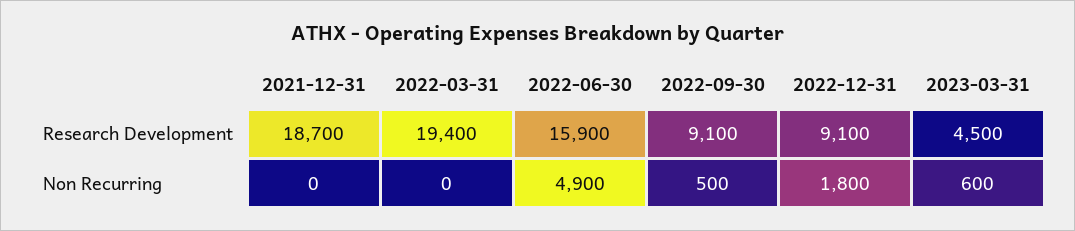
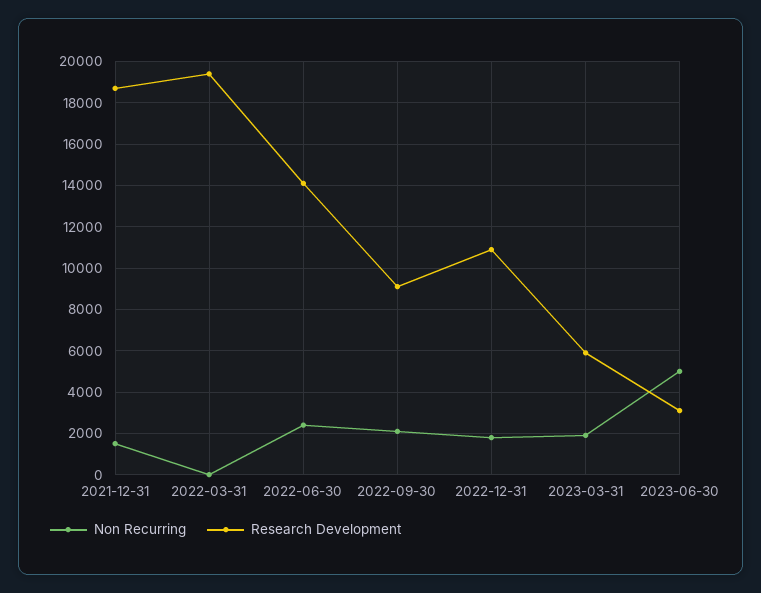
Research Development, 2022-06-30: 15900 -> 14000
Research Development, 2022-12-31: 9100 -> 11000
Research Development, 2023-03-31: 4500 -> 6000
Non Recurring, 2021-12-31: 0 -> 1500
Non Recurring, 2022-06-30: 4900 -> 2500
Non Recurring, 2022-09-30: 500 -> 2000
Non Recurring, 2023-03-31: 600 -> 2000
Non Recurring, 2023-06-30: none -> 5000
Research Development, 2023-06-30: none -> 3000

